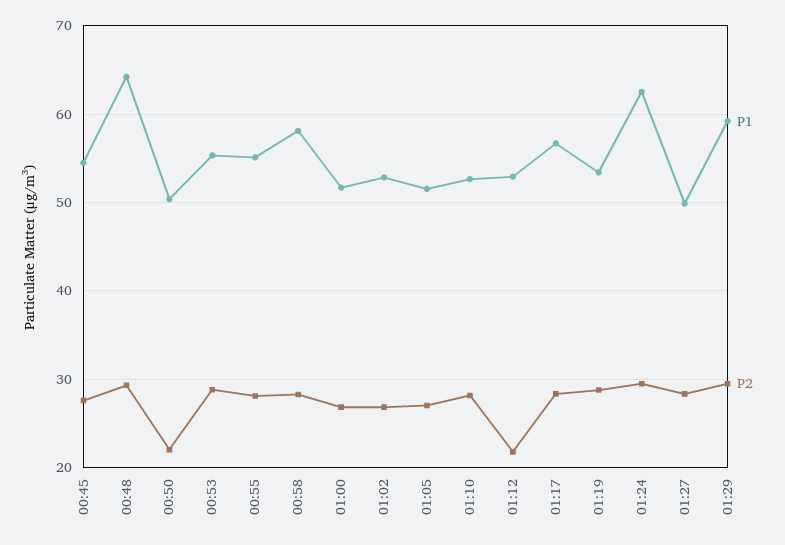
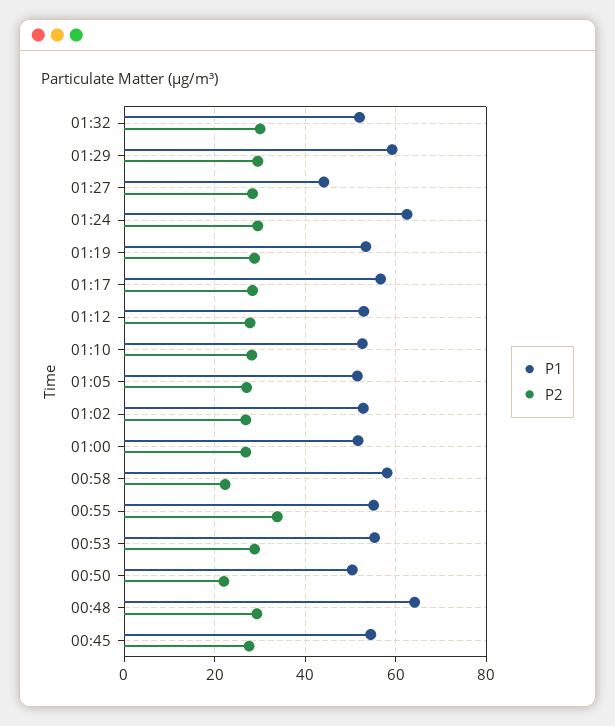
P2, 00:55: 28 -> 34
P2, 00:58: 28 -> 22
P2, 01:12: 22 -> 28
P1, 01:27: 50 -> 44
P1, 01:32: none -> 52
P2, 01:32: none -> 30

